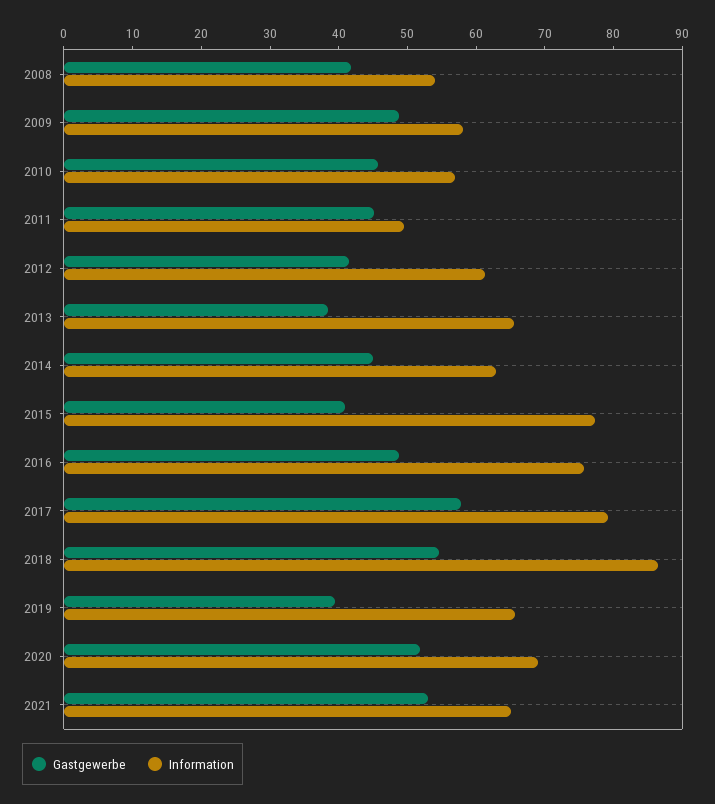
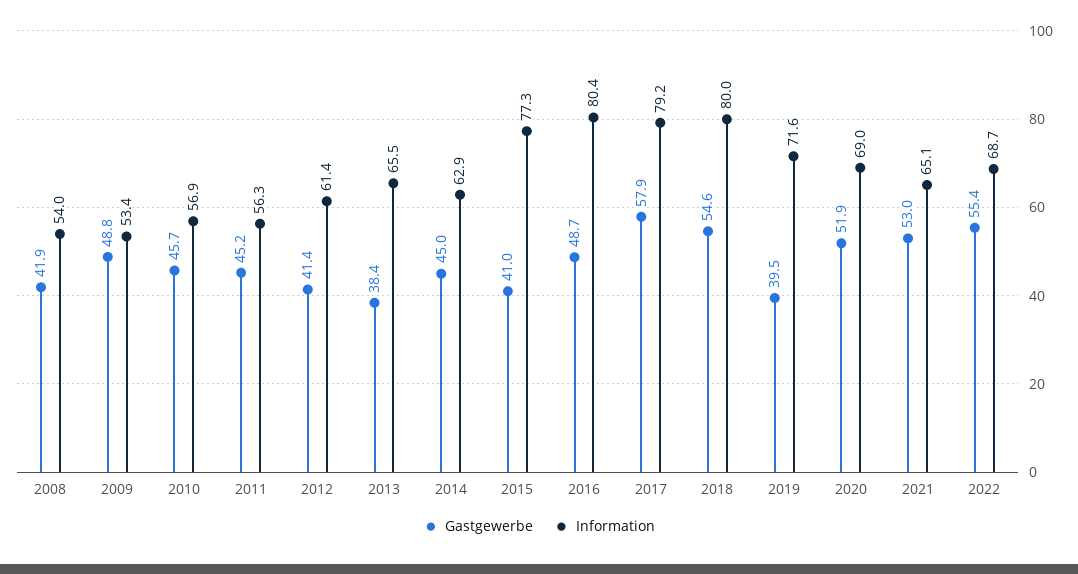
Information, 2009: 58 -> 53.4
Information, 2011: 50 -> 56.3
Information, 2016: 76 -> 80.4
Information, 2018: 86 -> 80
Information, 2019: 66 -> 71.6
Gastgewerbe, 2022: none -> 55.4
Information, 2022: none -> 68.7

